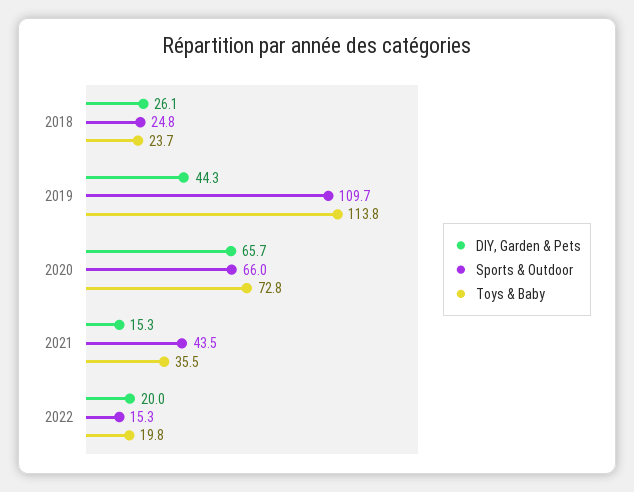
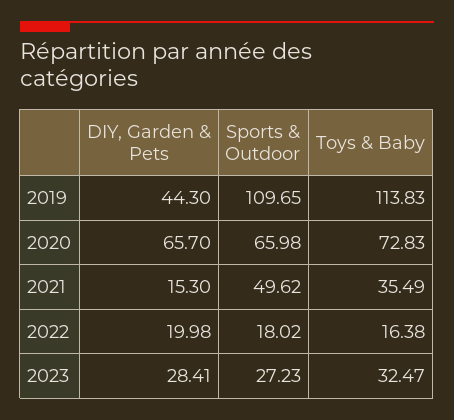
DIY, Garden & Pets, 2018: 26.1 -> none
Sports & Outdoor, 2018: 24.8 -> none
Toys & Baby, 2018: 23.7 -> none
Sports & Outdoor, 2021: 43.5 -> 49.62
Sports & Outdoor, 2022: 15.3 -> 18.02
Toys & Baby, 2022: 19.8 -> 16.38
DIY, Garden & Pets, 2023: none -> 28.41
Sports & Outdoor, 2023: none -> 27.23
Toys & Baby, 2023: none -> 32.47

